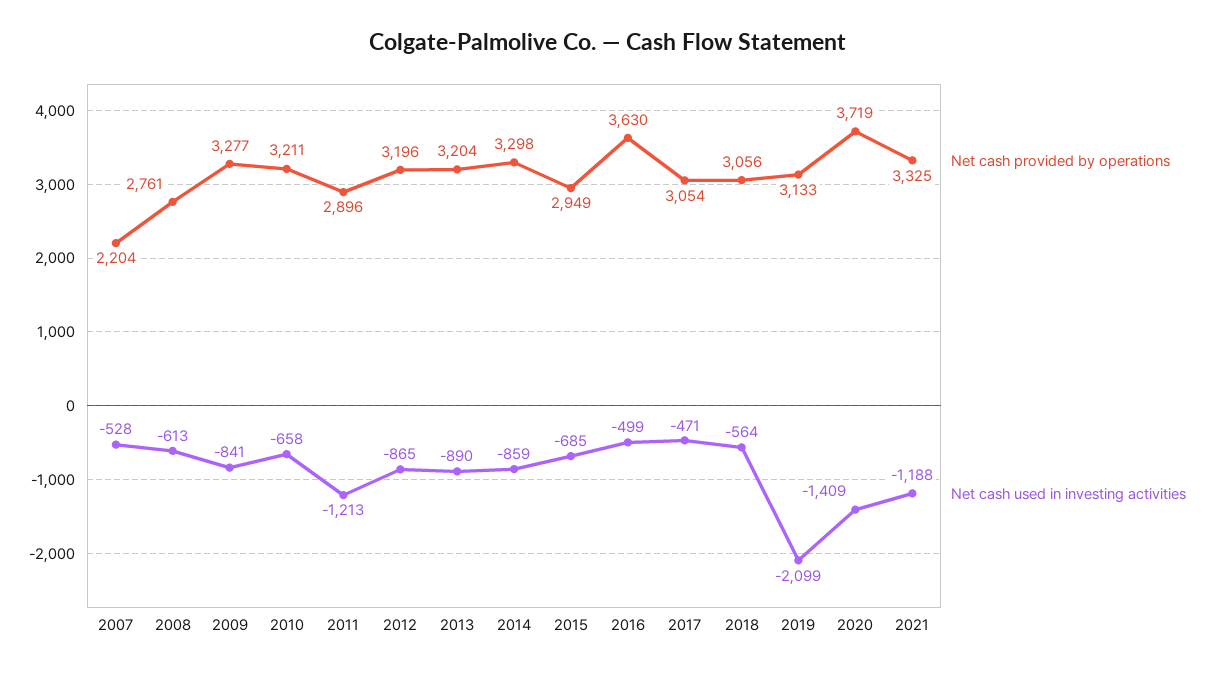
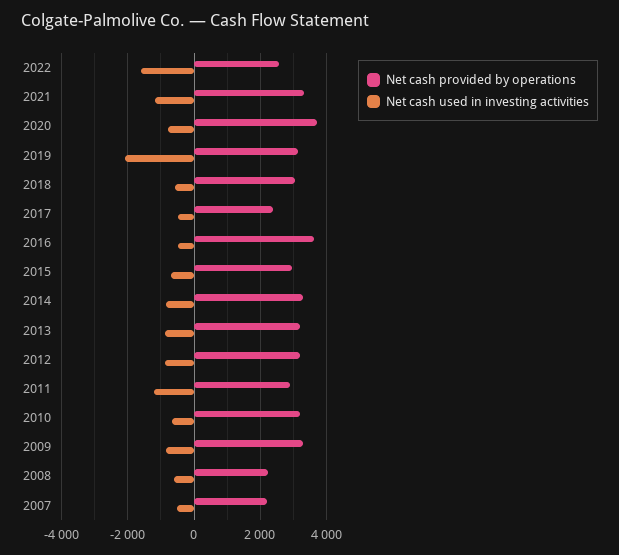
Net cash provided by operations, 2008: 2761 -> 2200
Net cash provided by operations, 2017: 3054 -> 2400
Net cash used in investing activities, 2020: -1409 -> -800
Net cash provided by operations, 2022: none -> 2600
Net cash used in investing activities, 2022: none -> -1600

